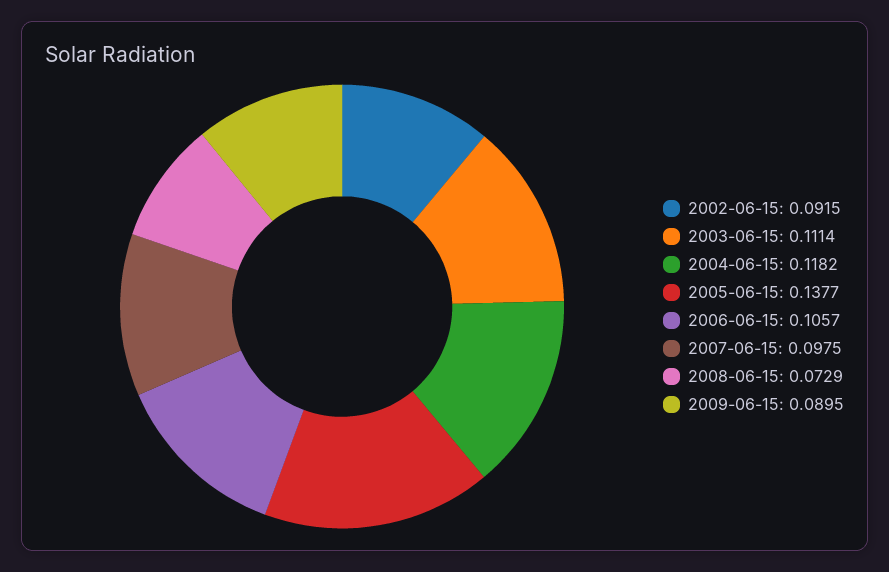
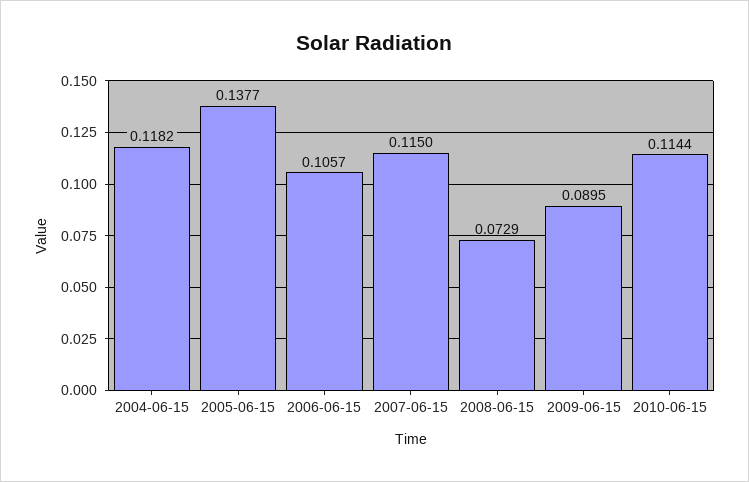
2002-06-15: 0.0915 -> none
2003-06-15: 0.1114 -> none
2007-06-15: 0.0975 -> 0.115
2010-06-15: none -> 0.1144

